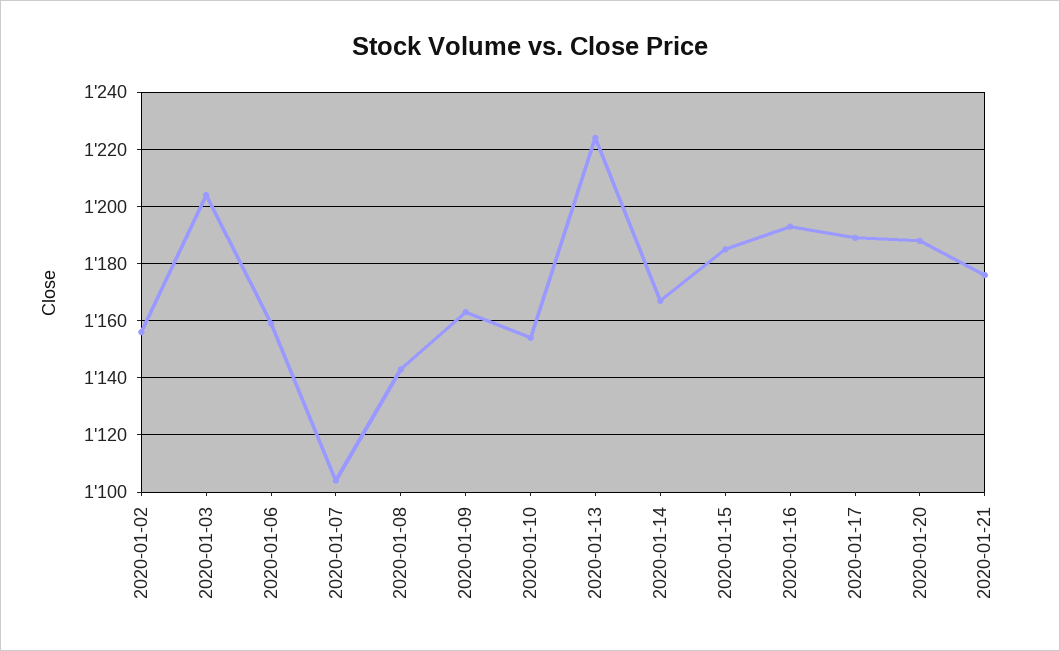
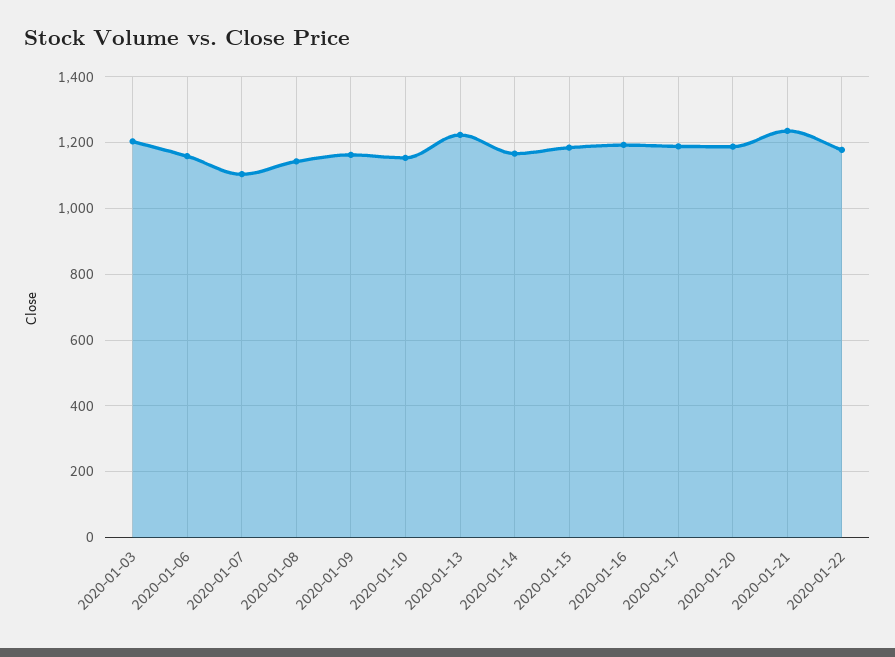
2020-01-02: 1155 -> none
2020-01-21: 1175 -> 1240
2020-01-22: none -> 1180

